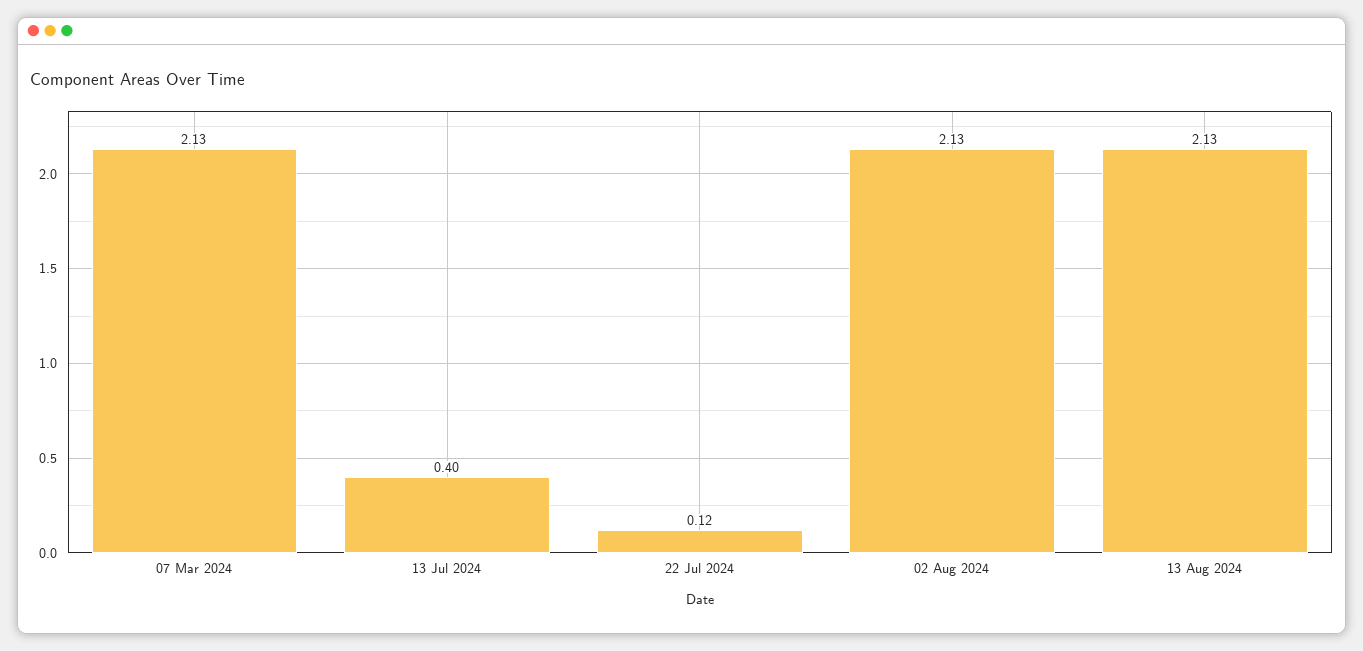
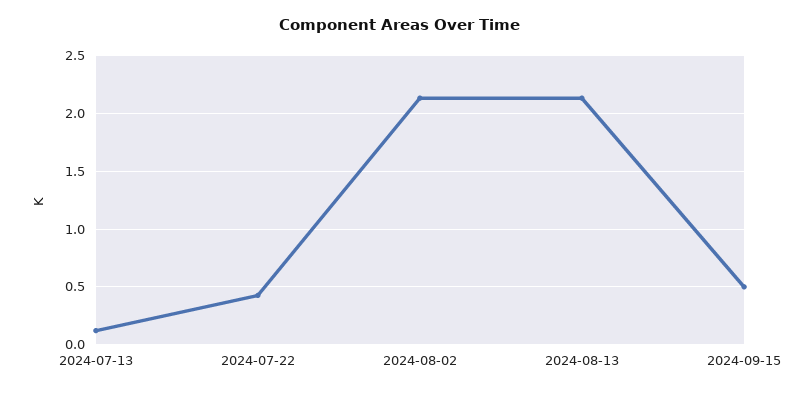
07 Mar 2024: 2.13 -> none
13 Jul 2024: 0.4 -> 0.1
22 Jul 2024: 0.12 -> 0.4
2024-09-15: none -> 0.5

